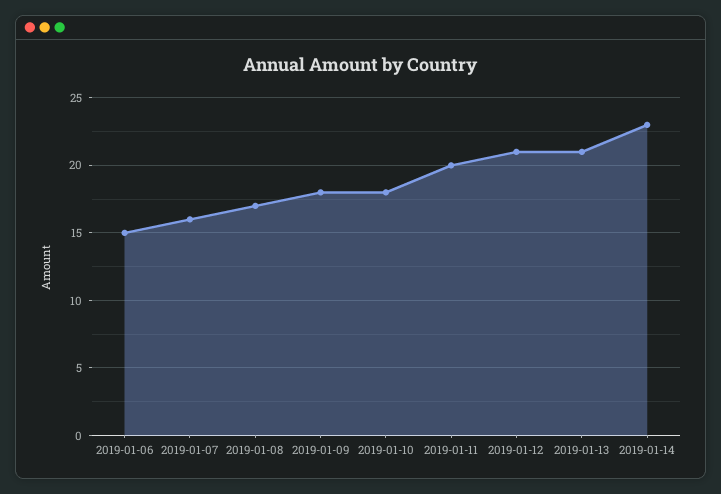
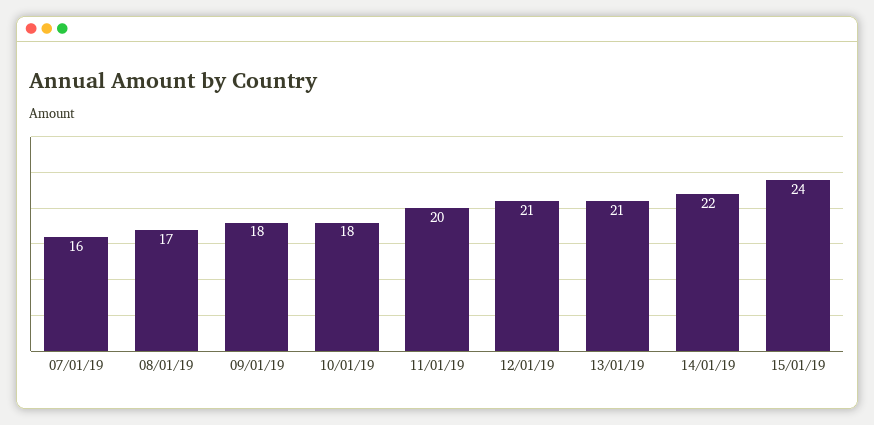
2019-01-06: 15 -> none
2019-01-14: 23 -> 22
15/01/19: none -> 24

